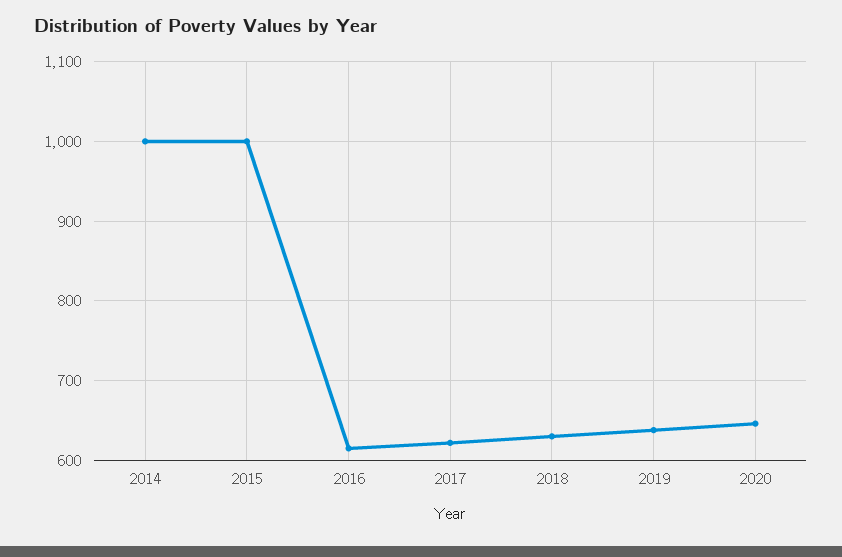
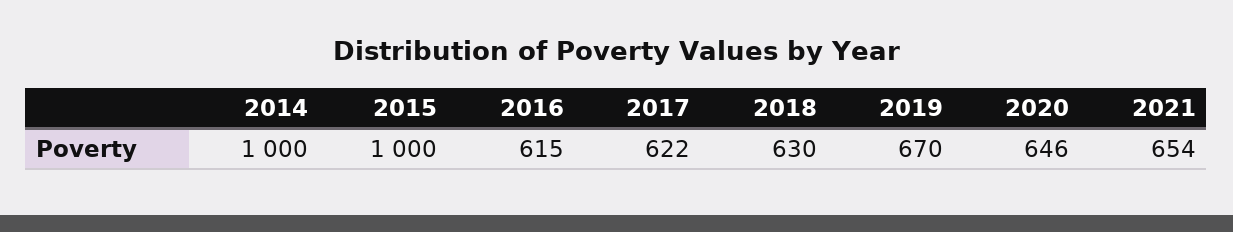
2019: 640 -> 670
2021: none -> 654

